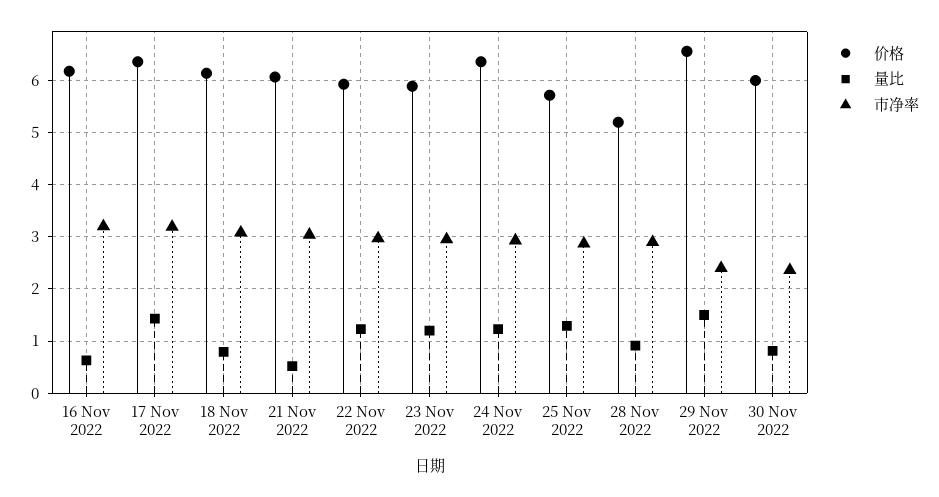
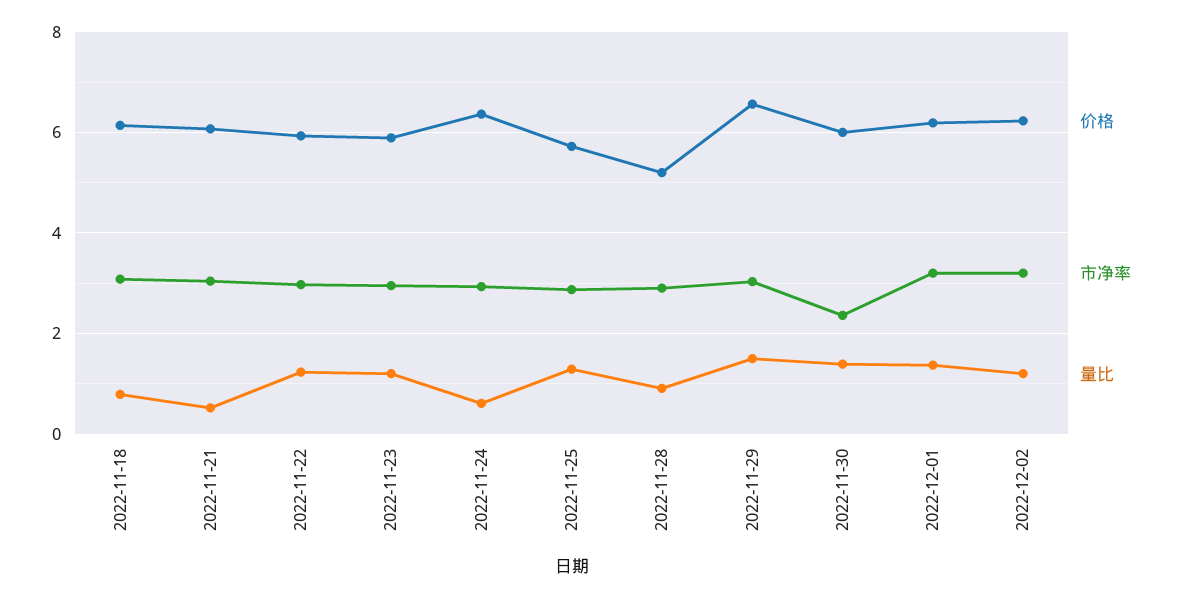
价格, 16 Nov 2022: 6.2 -> none
量比, 16 Nov 2022: 0.6 -> none
市净率, 16 Nov 2022: 3.2 -> none
价格, 17 Nov 2022: 6.4 -> none
量比, 17 Nov 2022: 1.4 -> none
市净率, 17 Nov 2022: 3.2 -> none
量比, 24 Nov 2022: 1.2 -> 0.6
市净率, 29 Nov 2022: 2.4 -> 3
量比, 30 Nov 2022: 0.8 -> 1.4
价格, 2022-12-01: none -> 6.2
市净率, 2022-12-01: none -> 3.2
量比, 2022-12-01: none -> 1.4
价格, 2022-12-02: none -> 6.2
市净率, 2022-12-02: none -> 3.2
量比, 2022-12-02: none -> 1.2

